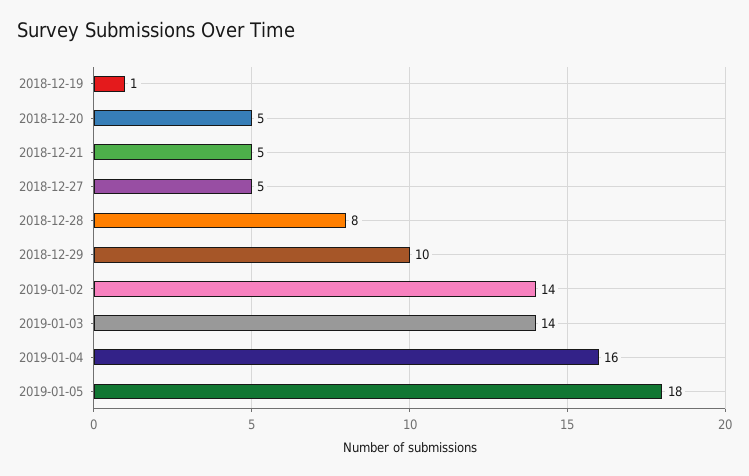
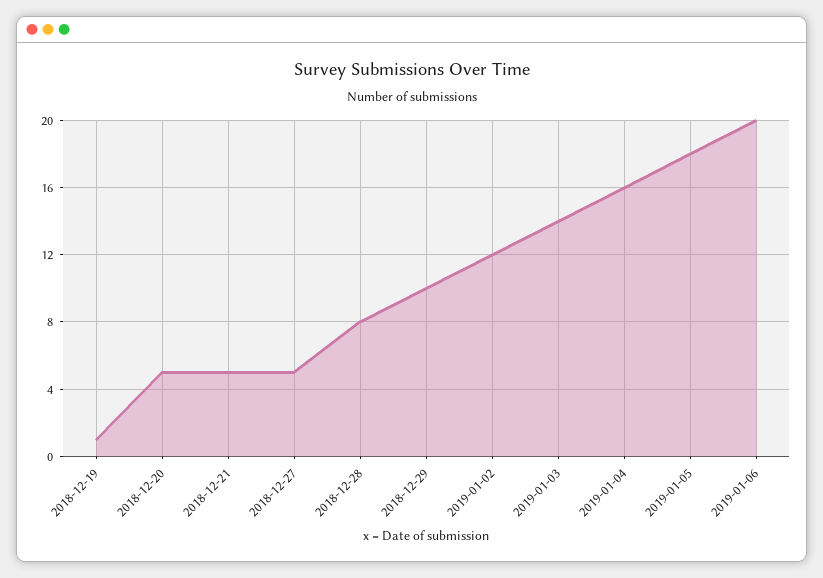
2019-01-02: 14 -> 12
2019-01-06: none -> 20

